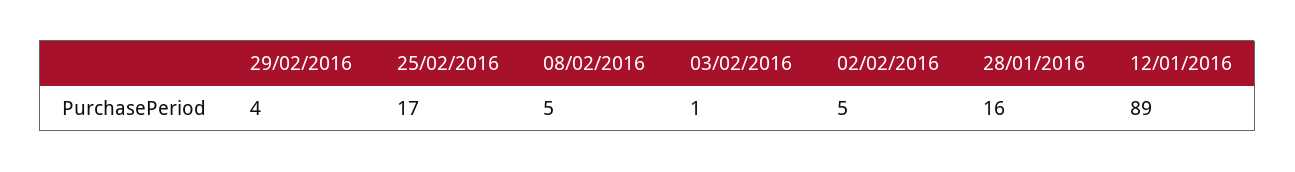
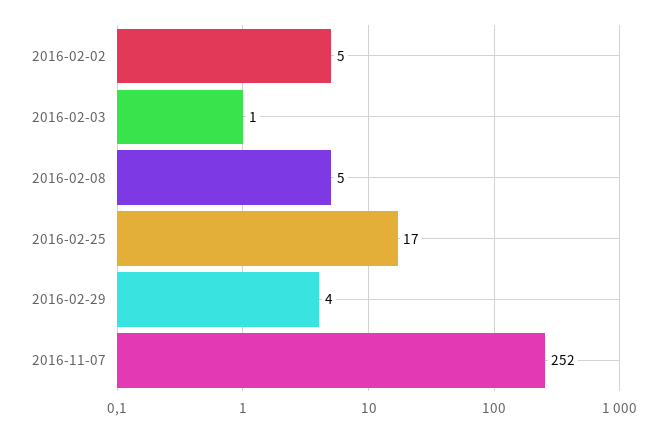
28/01/2016: 16 -> none
12/01/2016: 89 -> none
2016-11-07: none -> 252

